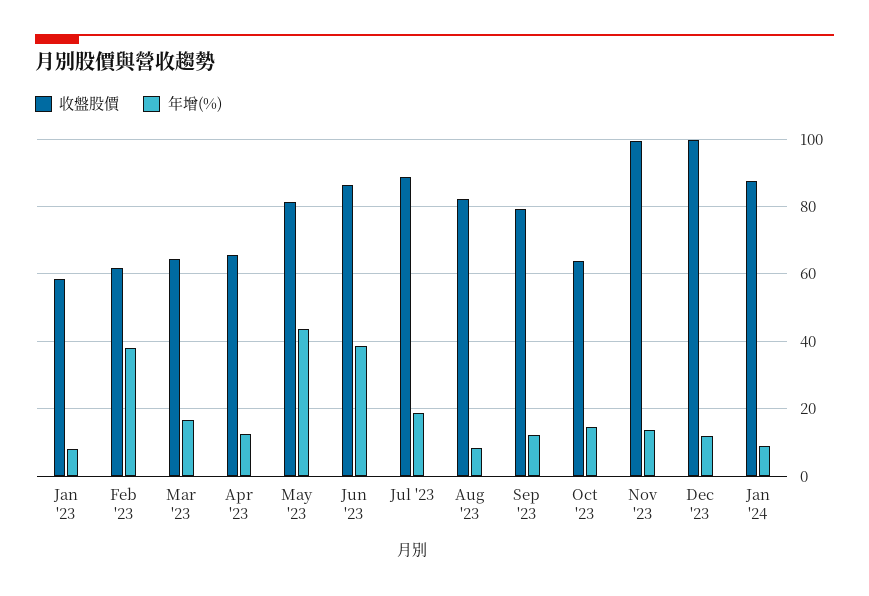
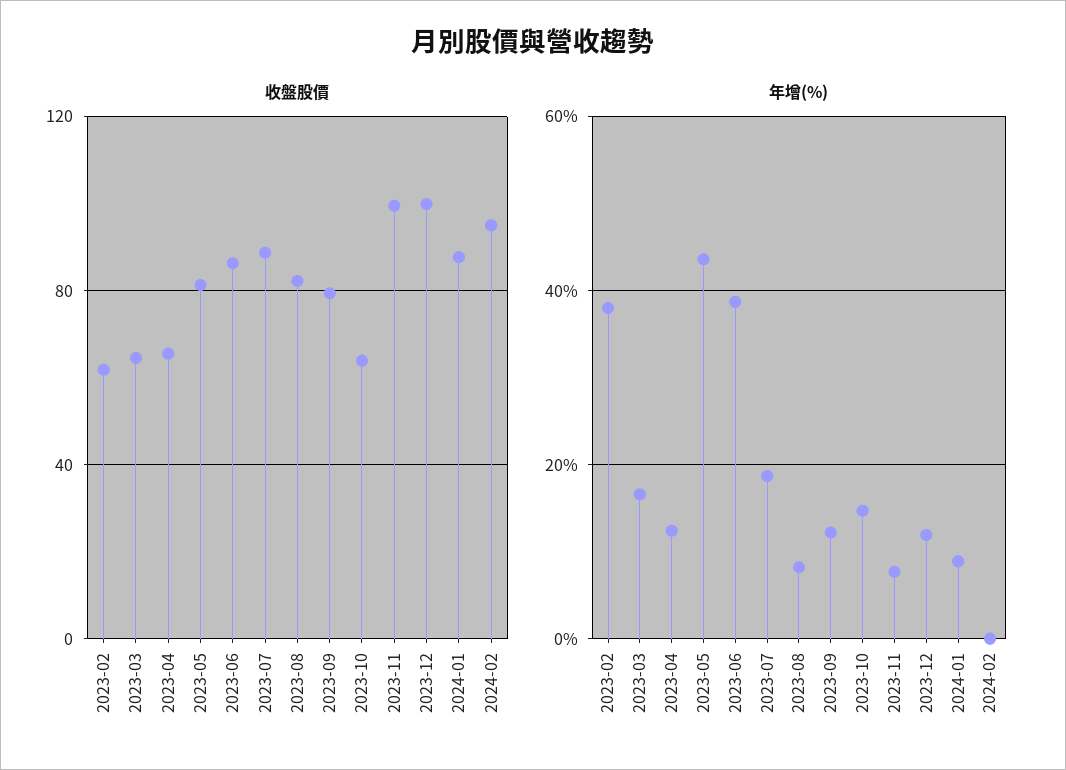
收盤股價, Jan '23: 58 -> none
年增(%), Jan '23: 8 -> none
年增(%), Nov '23: 14 -> 8
收盤股價, 2024-02: none -> 95
年增(%), 2024-02: none -> 0

